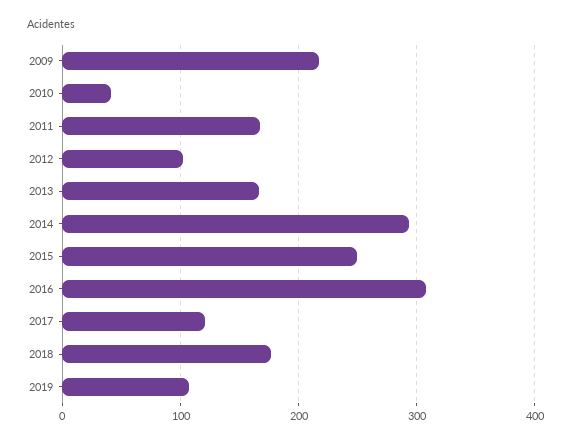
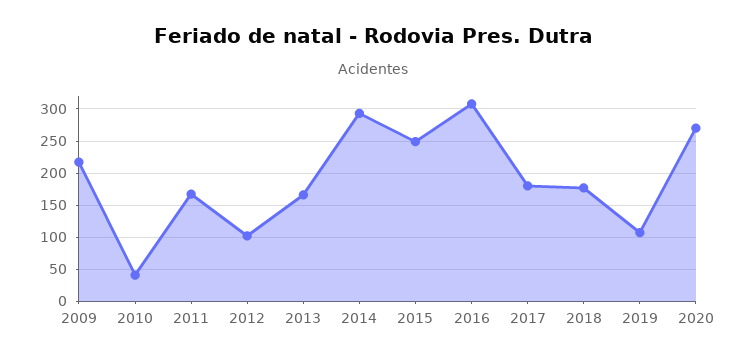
2017: 120 -> 180
2020: none -> 270

